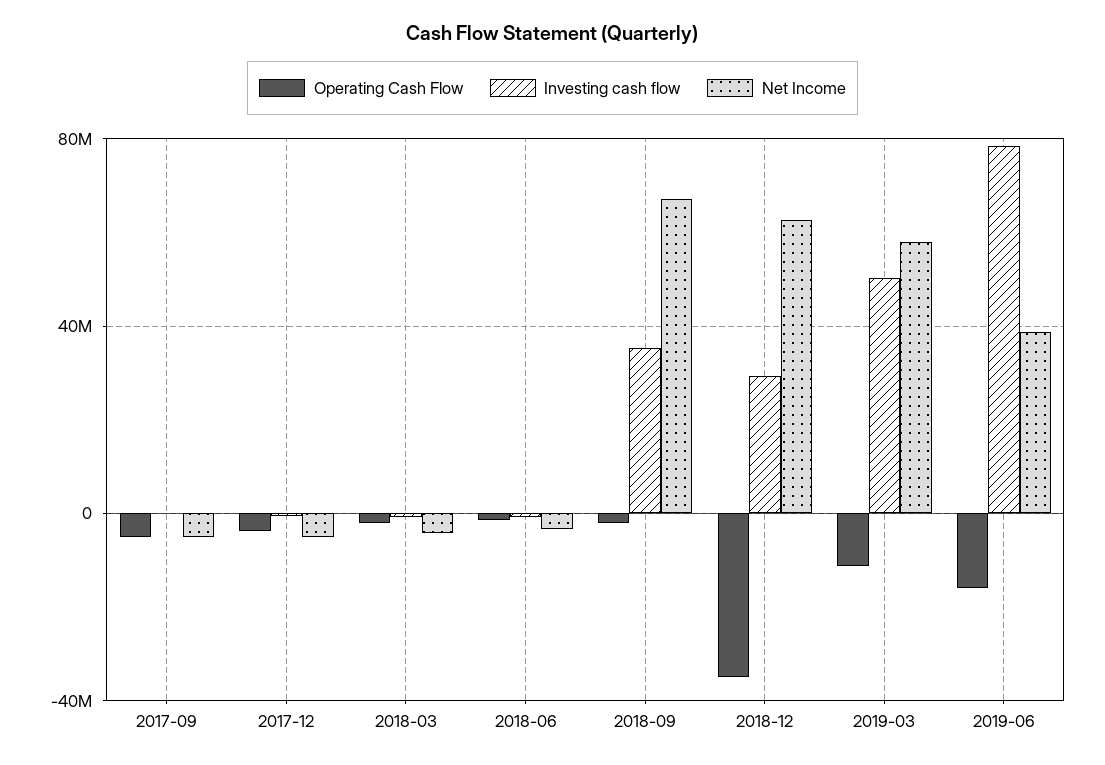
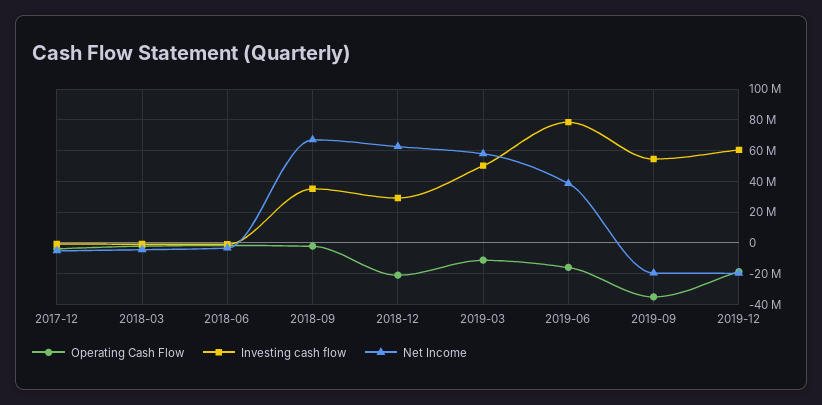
Operating Cash Flow, 2017-09: -5000000 -> none
Investing cash flow, 2017-09: 0 -> none
Net Income, 2017-09: -5000000 -> none
Operating Cash Flow, 2018-12: -35000000 -> -20000000
Operating Cash Flow, 2019-09: none -> -35000000
Investing cash flow, 2019-09: none -> 55000000
Net Income, 2019-09: none -> -20000000
Operating Cash Flow, 2019-12: none -> -20000000
Investing cash flow, 2019-12: none -> 60000000
Net Income, 2019-12: none -> -20000000

